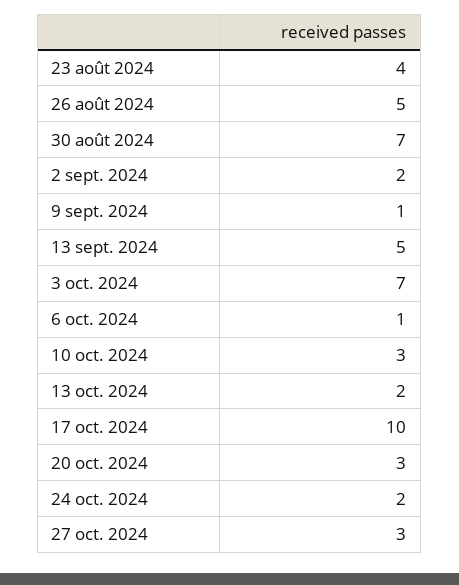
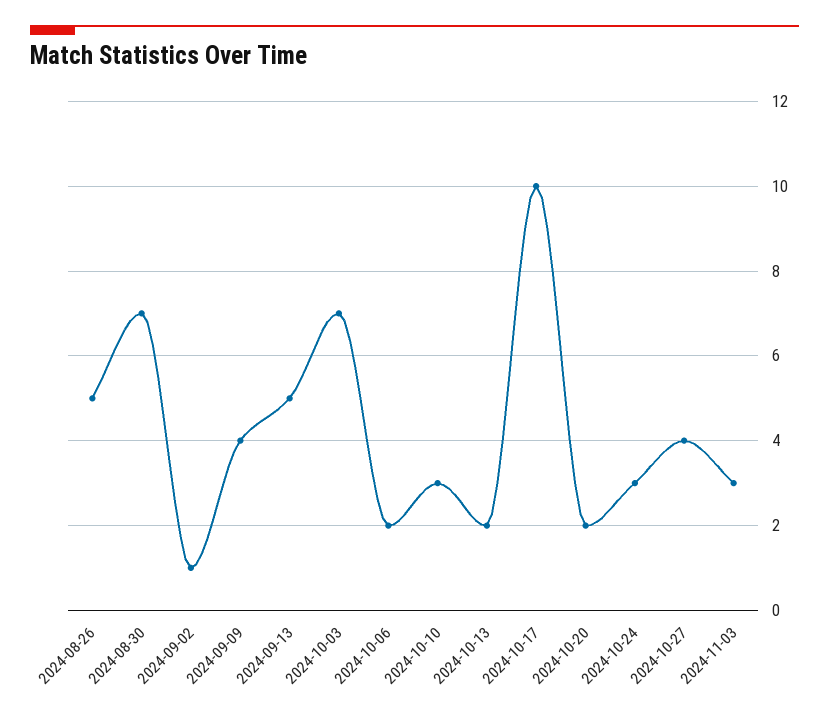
23 août 2024: 4 -> none
2 sept. 2024: 2 -> 1
9 sept. 2024: 1 -> 4
6 oct. 2024: 1 -> 2
20 oct. 2024: 3 -> 2
24 oct. 2024: 2 -> 3
27 oct. 2024: 3 -> 4
2024-11-03: none -> 3

